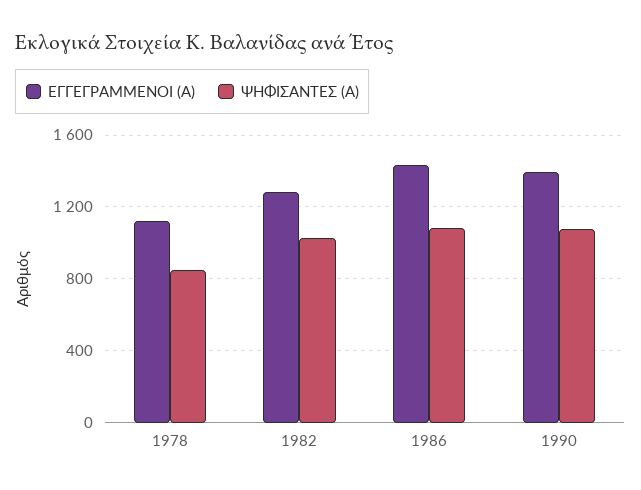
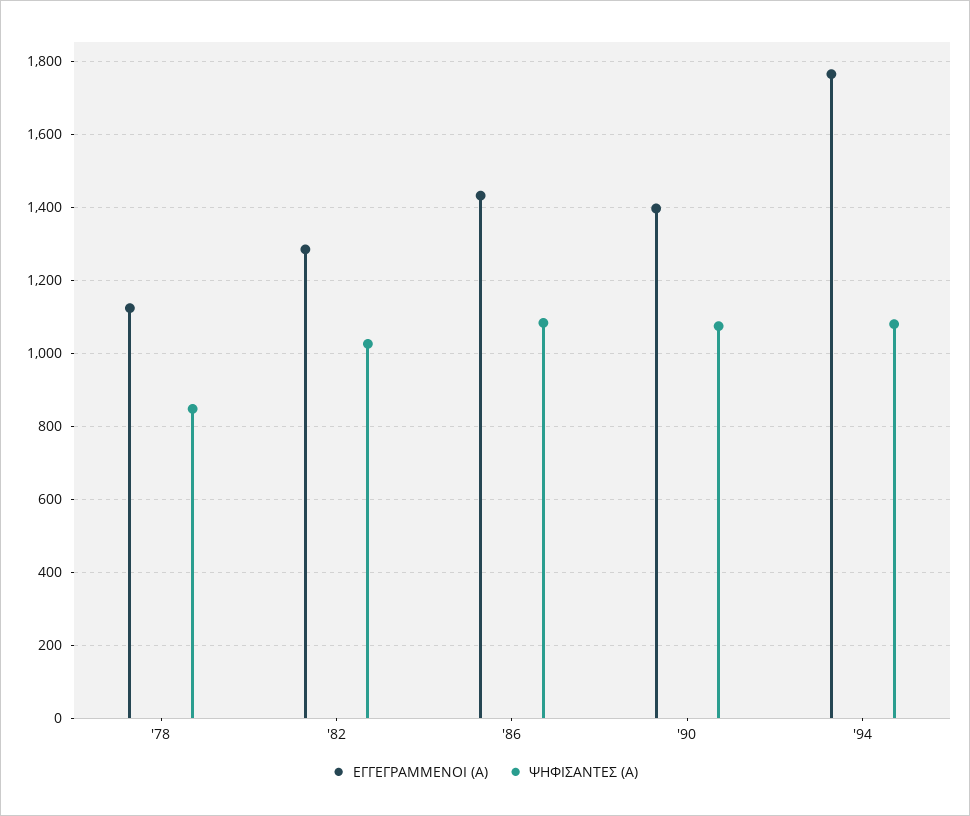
ΕΓΓΕΓΡΑΜΜΕΝΟΙ (Α), '94: none -> 1760
ΨΗΦΙΣΑΝΤΕΣ (Α), '94: none -> 1080

